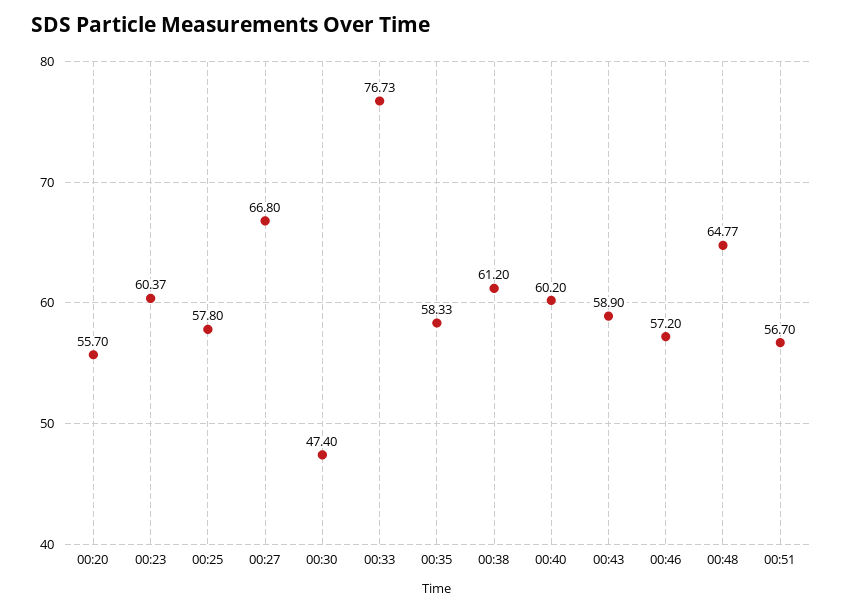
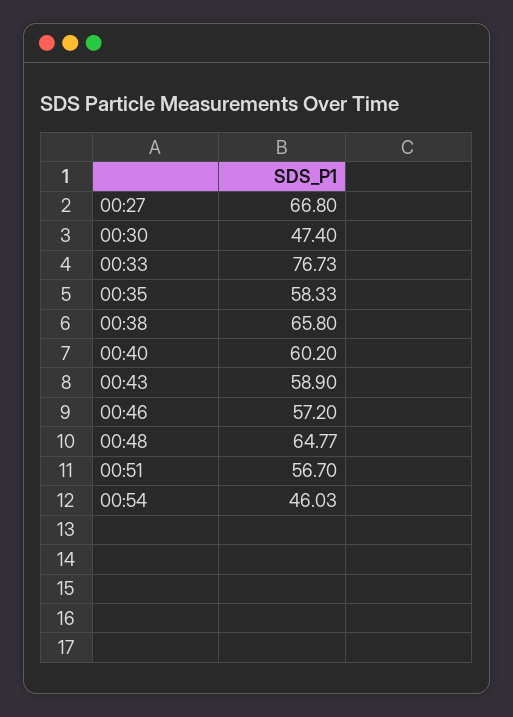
00:20: 55.7 -> none
00:23: 60.37 -> none
00:25: 57.8 -> none
00:38: 61.2 -> 65.8
00:54: none -> 46.03

